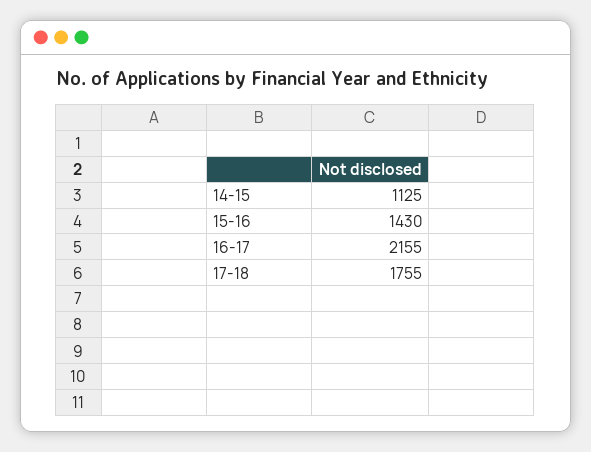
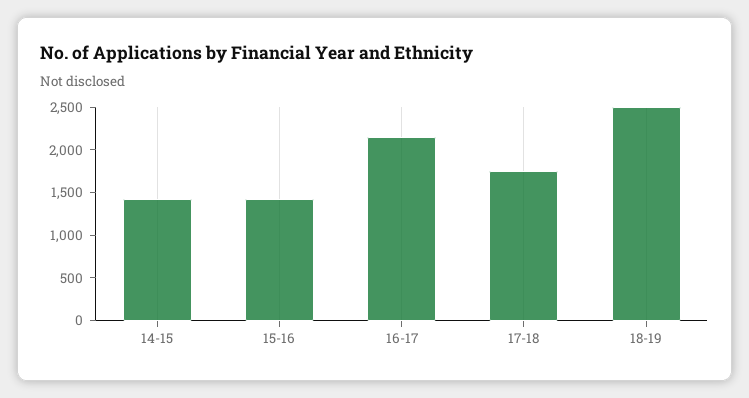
14-15: 1125 -> 1400
18-19: none -> 2500

